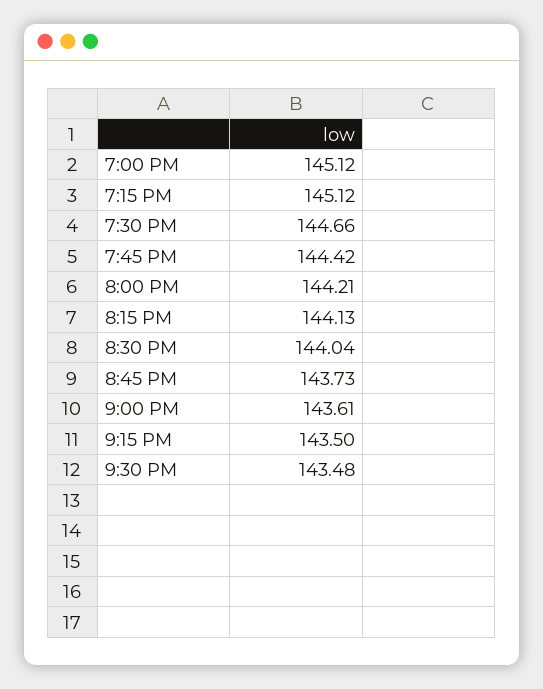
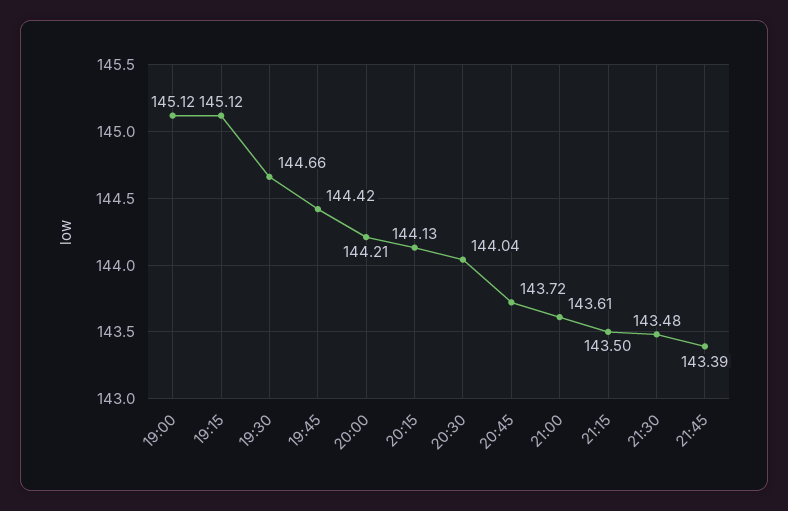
8:45 PM: 143.73 -> 143.72
21:45: none -> 143.39

